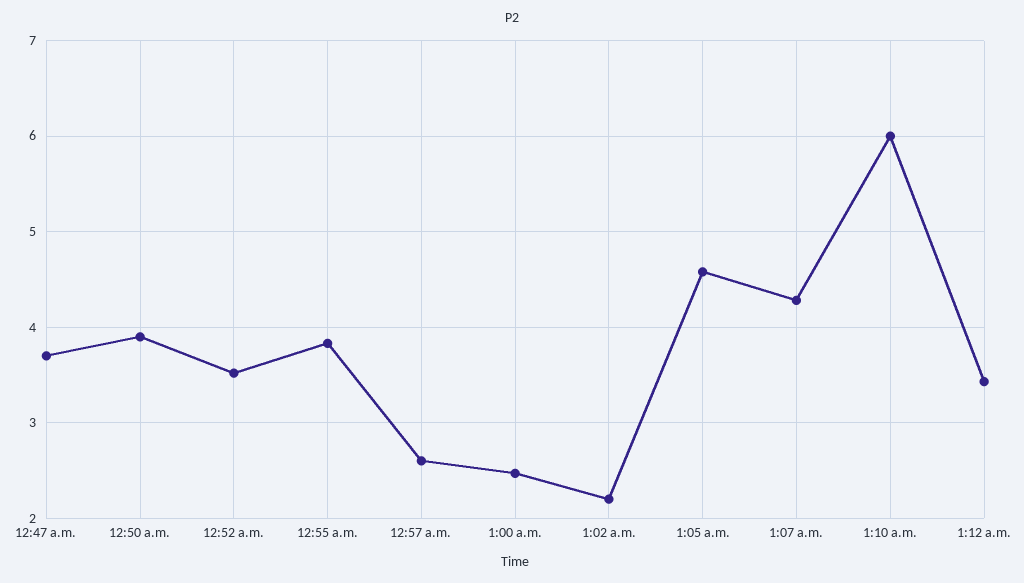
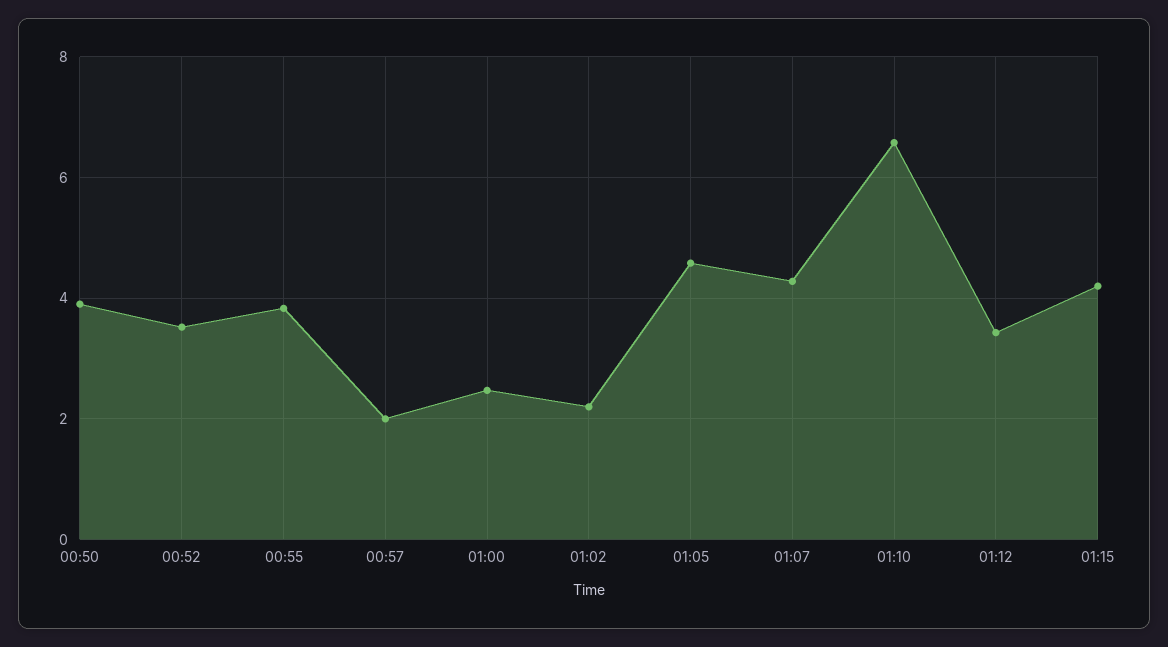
12:47 a.m.: 3.7 -> none
12:57 a.m.: 2.6 -> 2
1:10 a.m.: 6 -> 6.6
01:15: none -> 4.2

